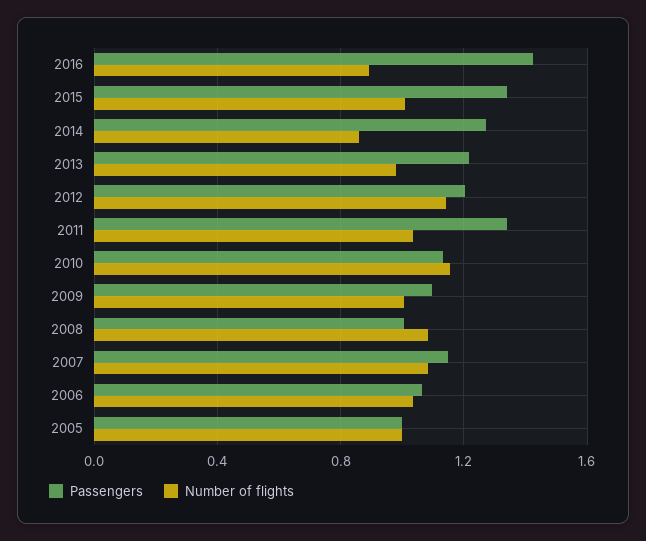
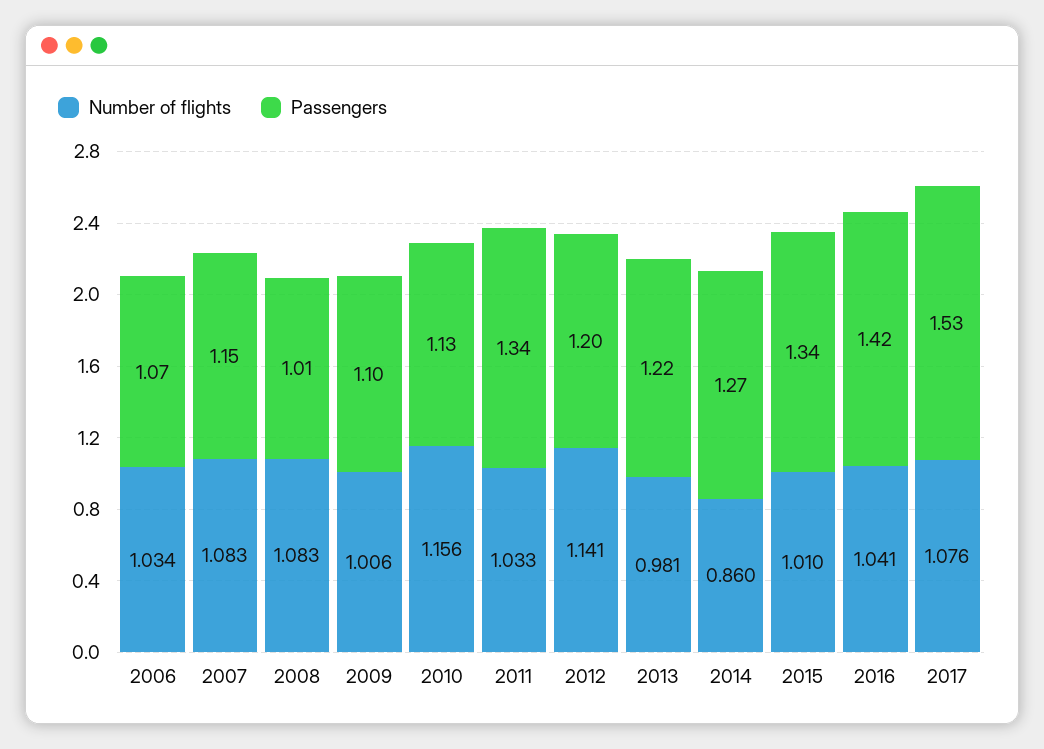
Number of flights, 2016: 0.9 -> 1.041
Passengers, 2005: 1 -> none
Number of flights, 2005: 1 -> none
Number of flights, 2017: none -> 1.076
Passengers, 2017: none -> 1.53

